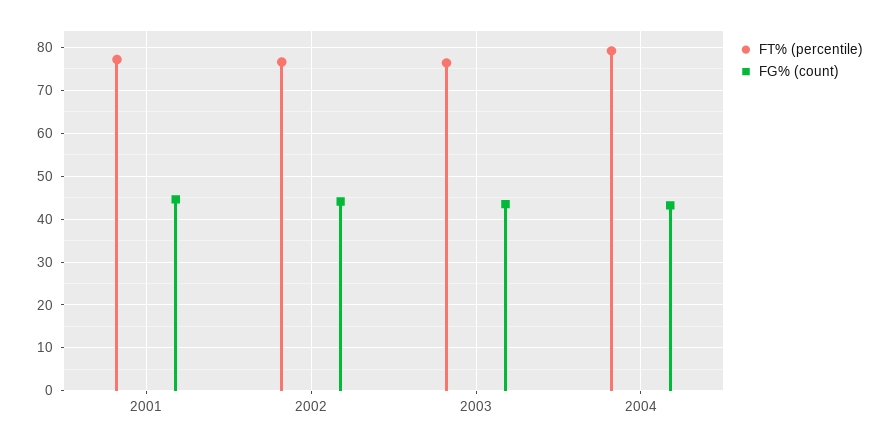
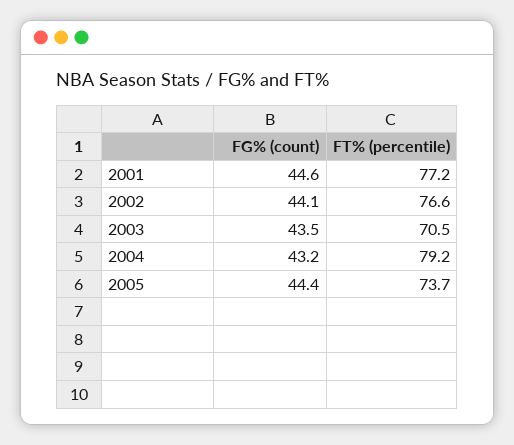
FT% (percentile), 2003: 76 -> 70.5
FG% (count), 2005: none -> 44.4
FT% (percentile), 2005: none -> 73.7

